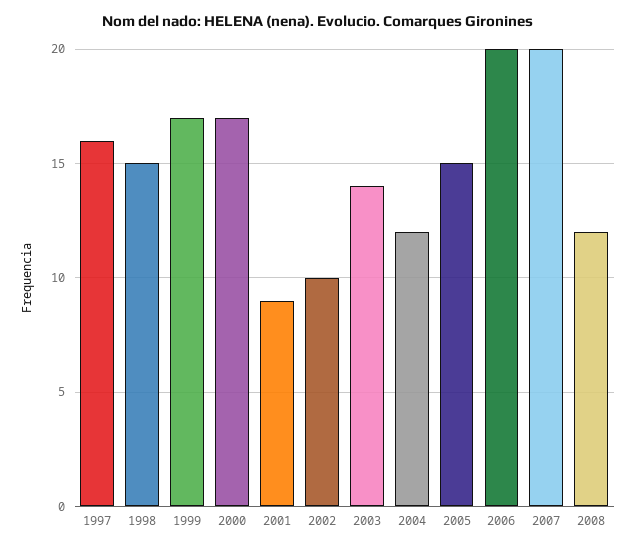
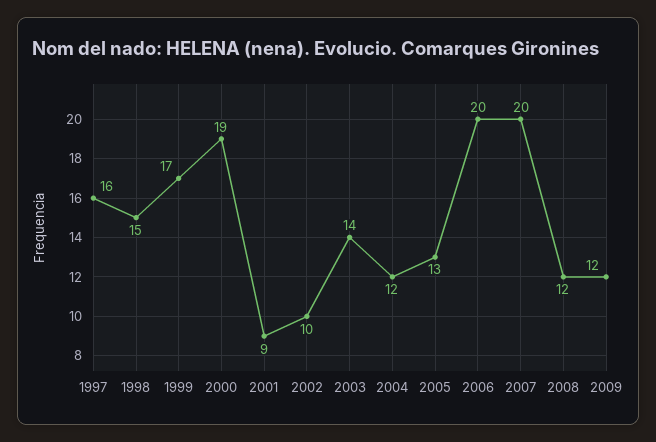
2000: 17 -> 19
2005: 15 -> 13
2009: none -> 12

